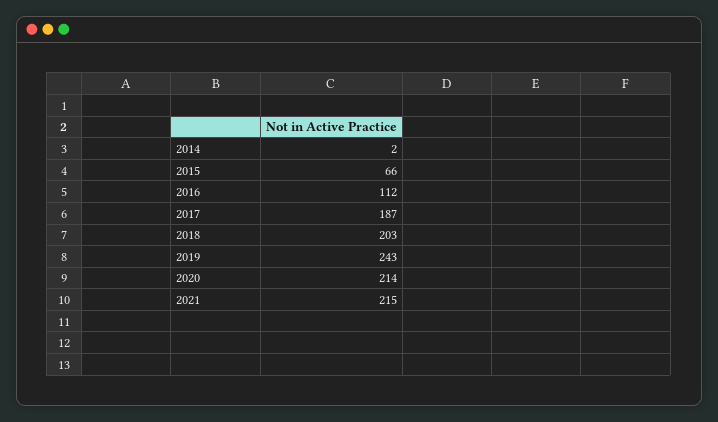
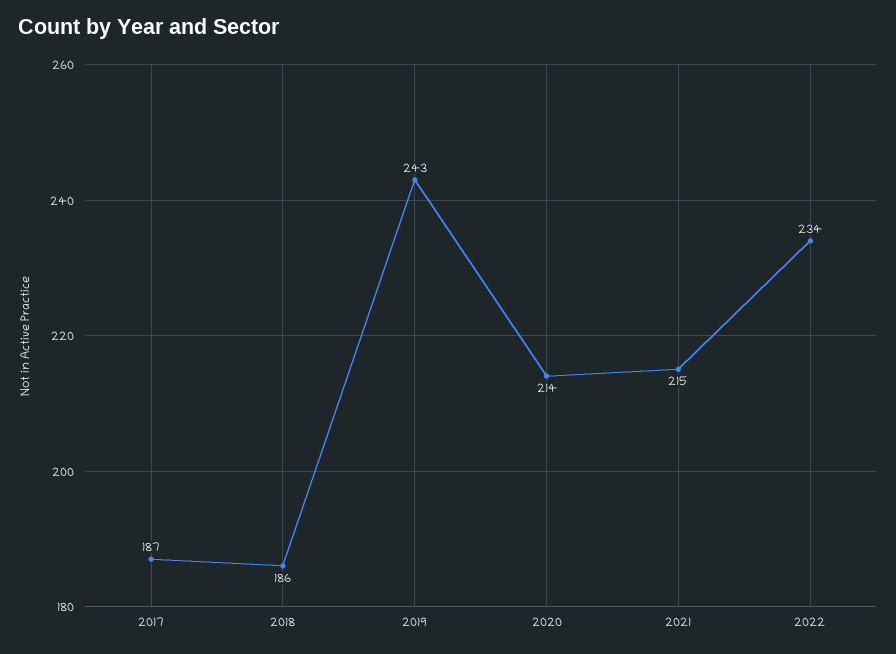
2014: 2 -> none
2015: 66 -> none
2016: 112 -> none
2018: 203 -> 186
2022: none -> 234

